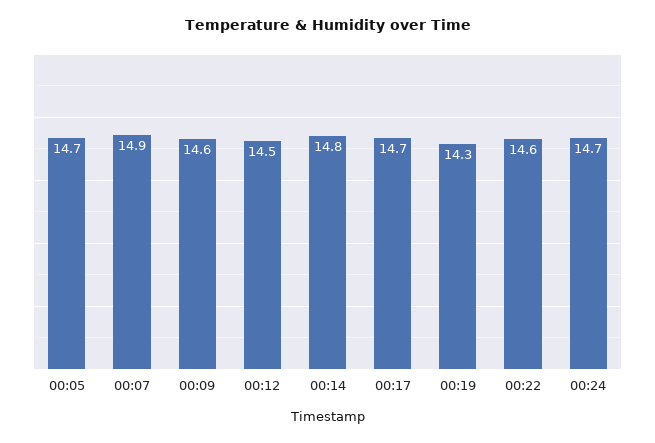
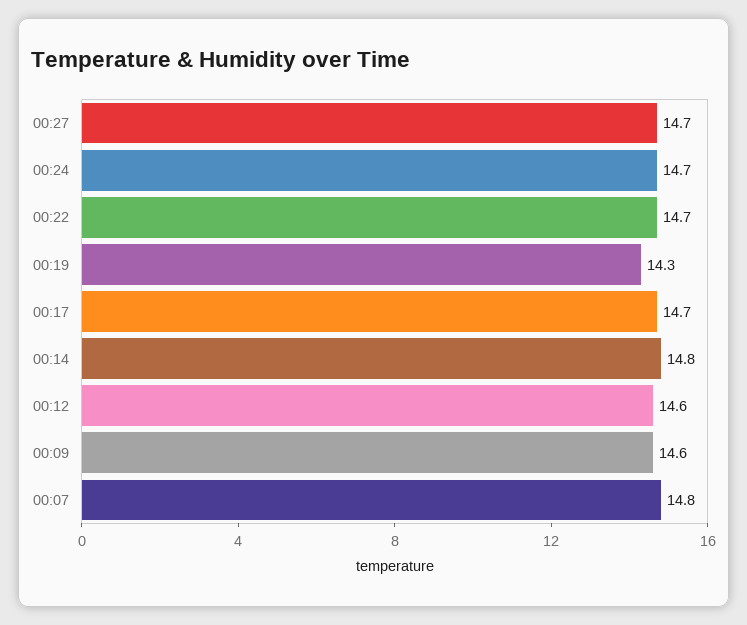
00:05: 14.7 -> none
00:07: 14.9 -> 14.8
00:12: 14.5 -> 14.6
00:22: 14.6 -> 14.7
00:27: none -> 14.7

